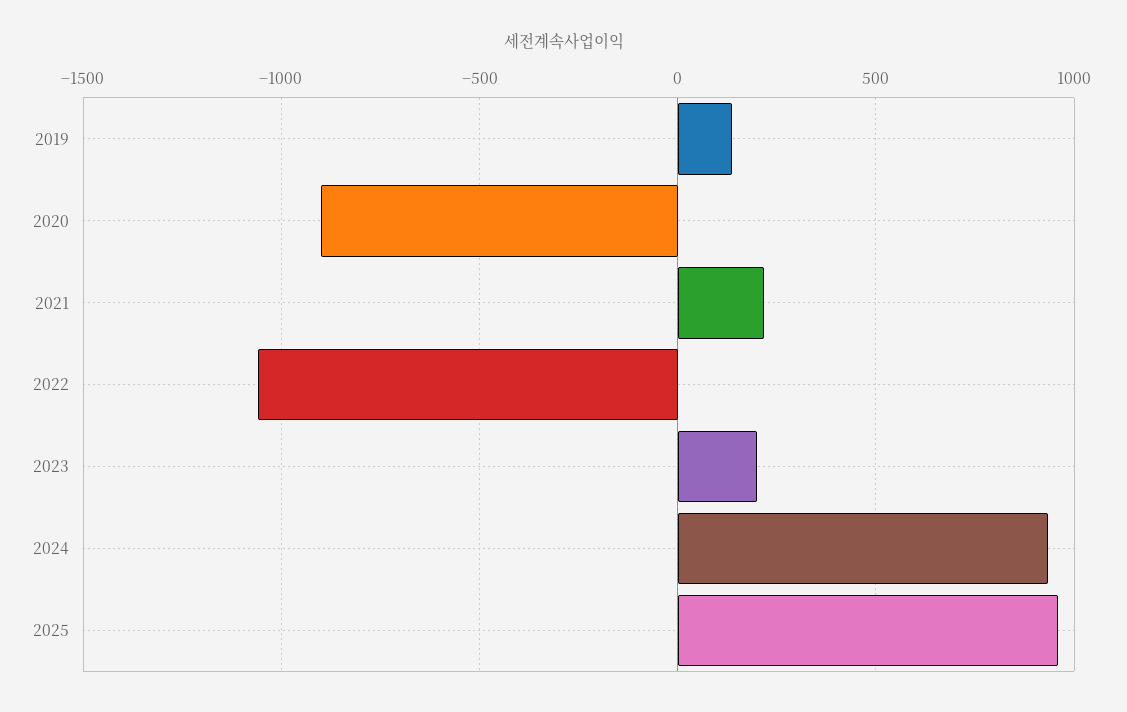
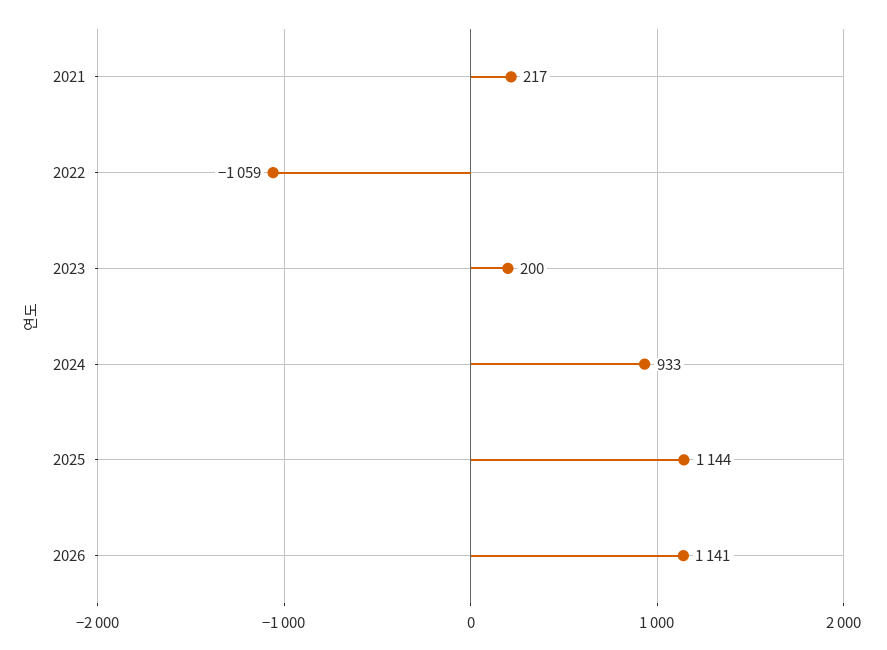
2019: 150 -> none
2020: -900 -> none
2025: 950 -> 1144
2026: none -> 1141

